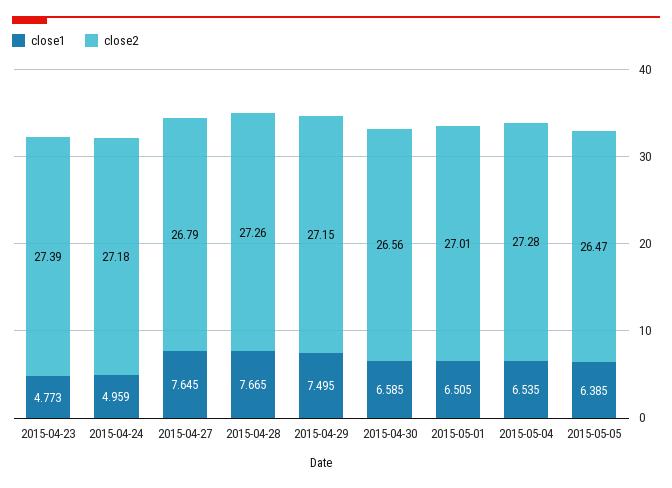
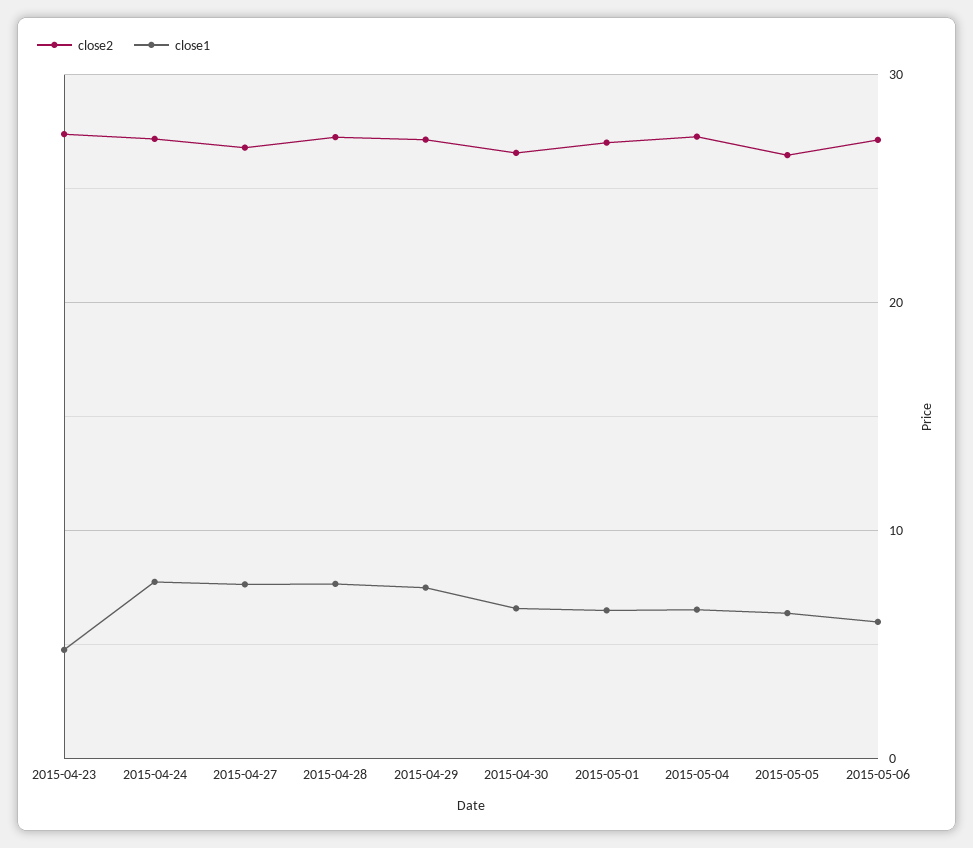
close1, 2015-04-24: 4.959 -> 8
close2, 2015-05-06: none -> 27
close1, 2015-05-06: none -> 6

